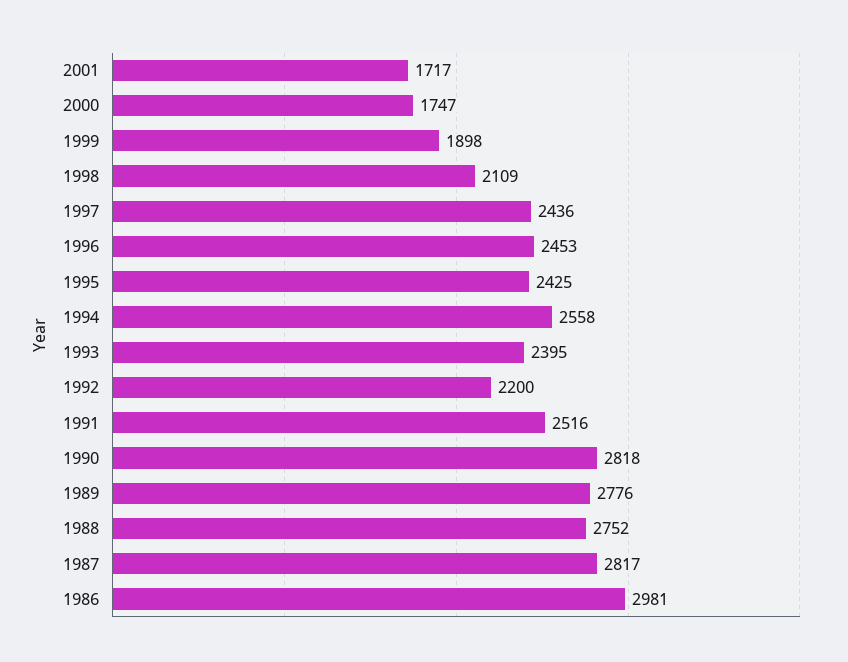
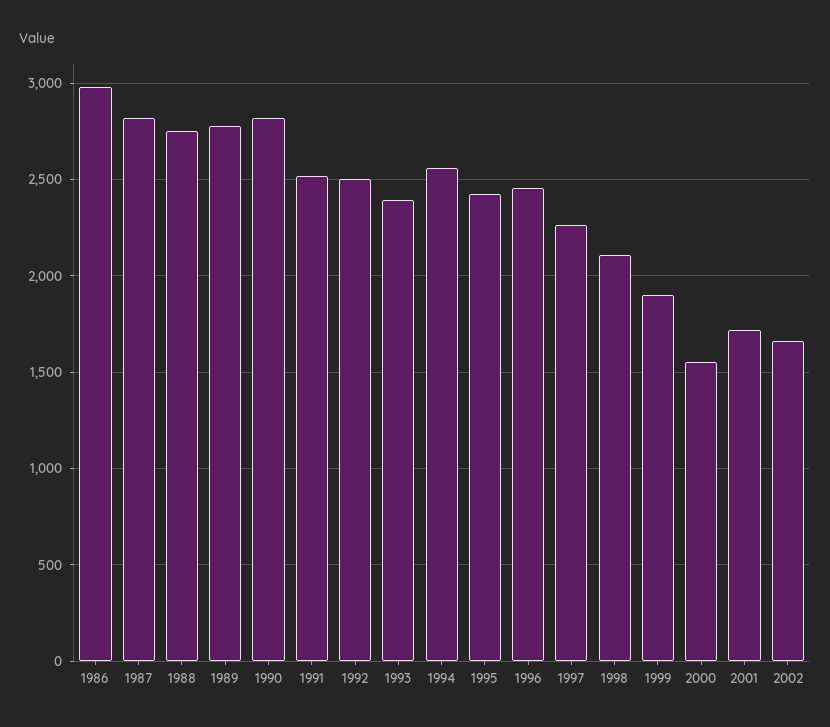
2000: 1747 -> 1550
1997: 2436 -> 2250
1992: 2200 -> 2500
2002: none -> 1650

